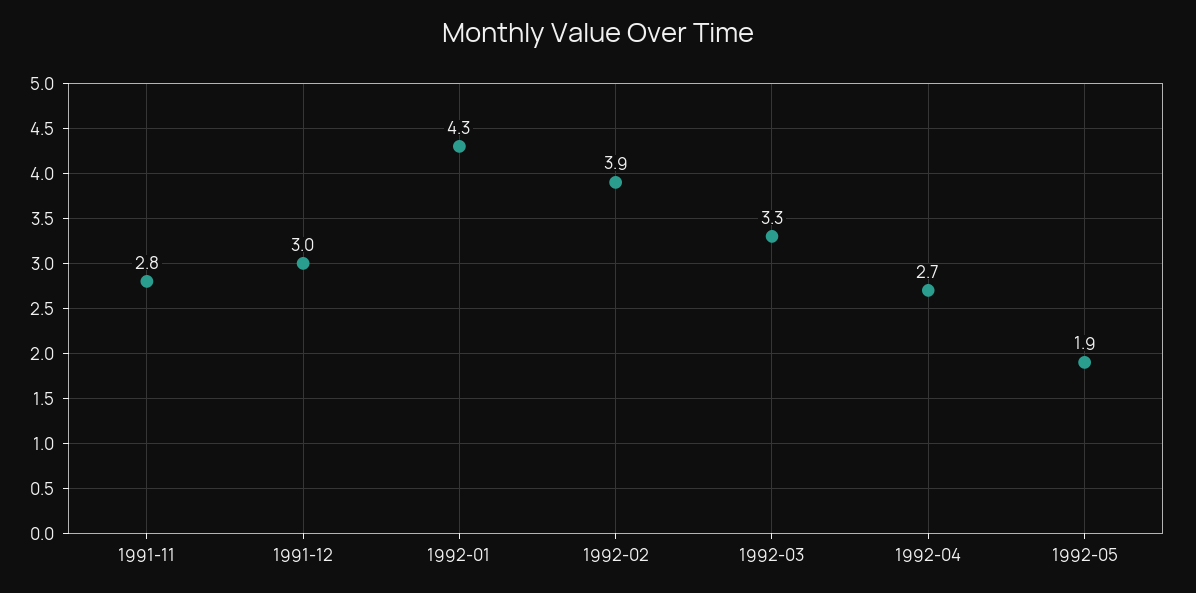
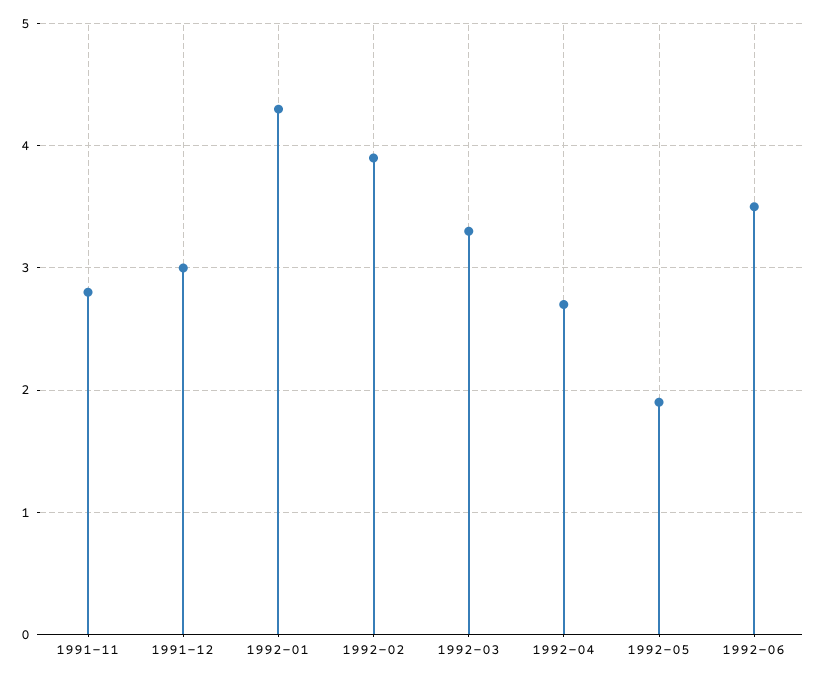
1992-06: none -> 3.5

